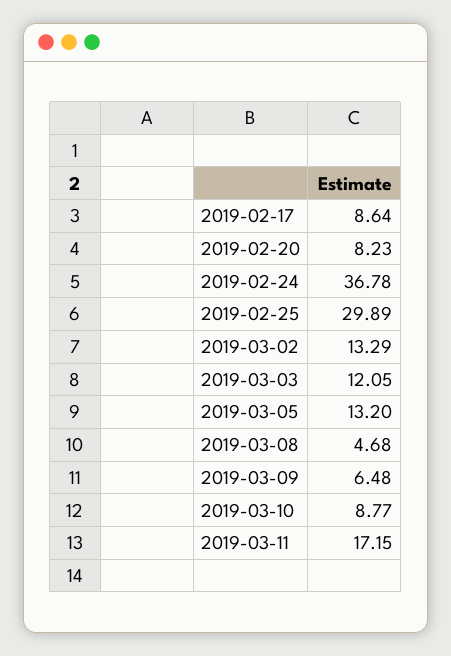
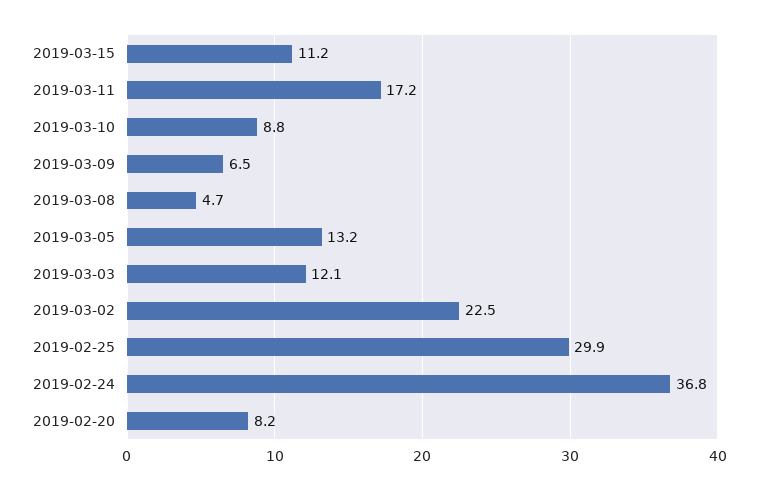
2019-02-17: 8.64 -> none
2019-03-02: 13.29 -> 22.5
2019-03-15: none -> 11.2

